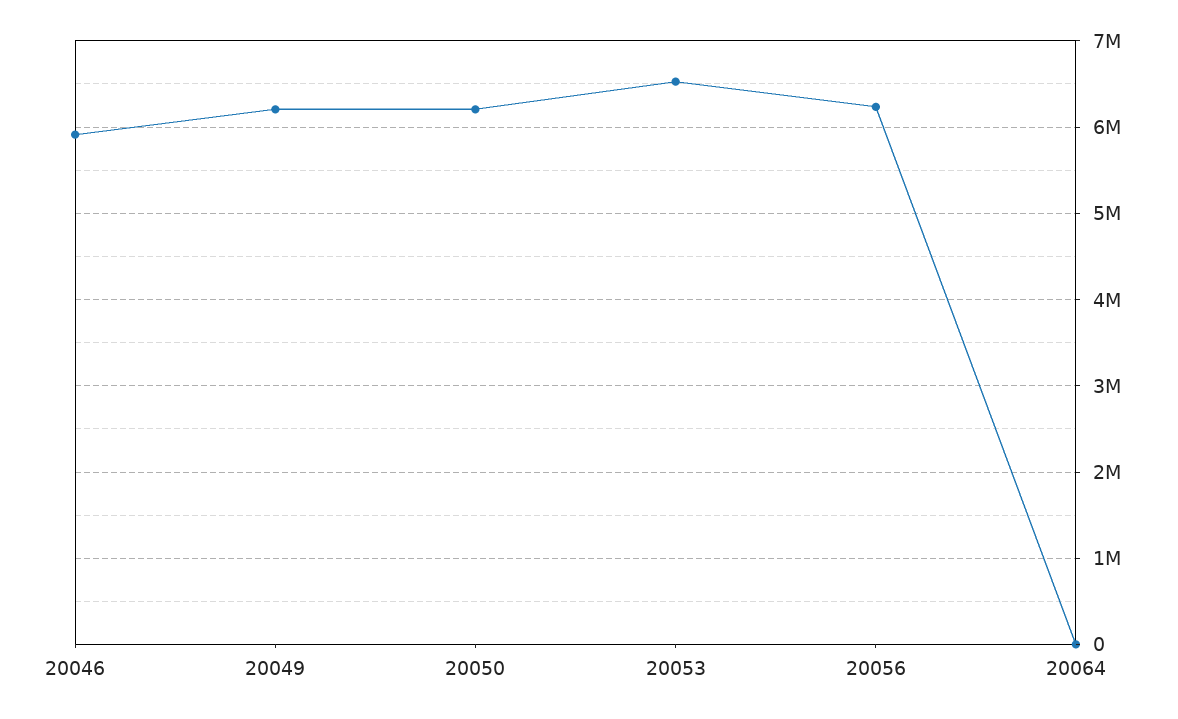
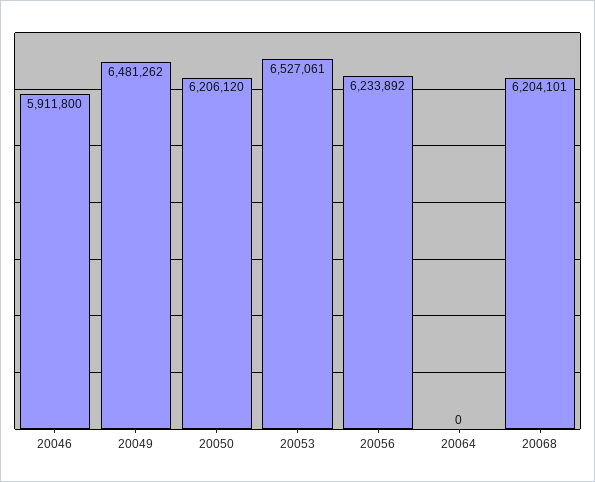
20049: 6200000 -> 6481262
20068: none -> 6204101

